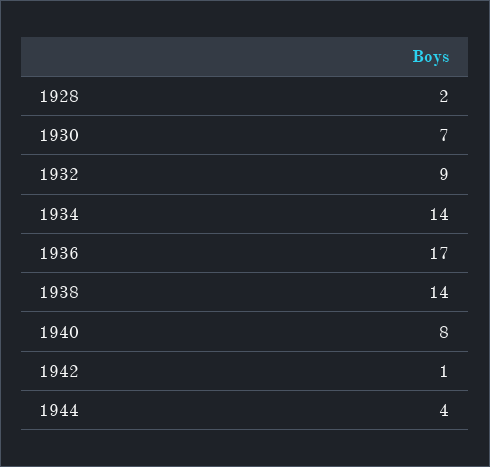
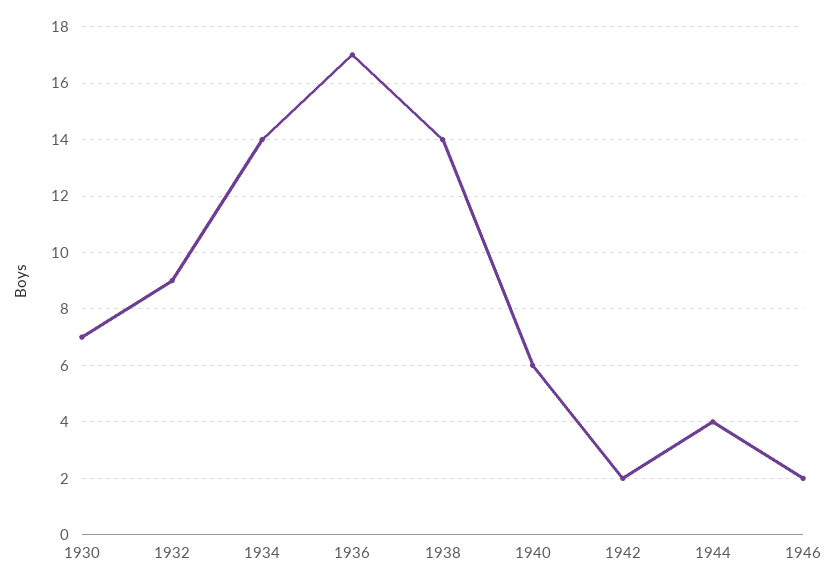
1928: 2 -> none
1940: 8 -> 6
1942: 1 -> 2
1946: none -> 2

